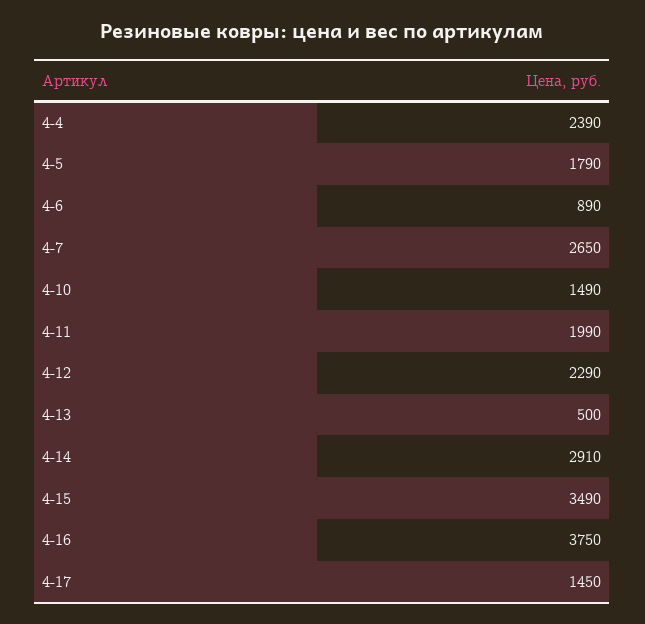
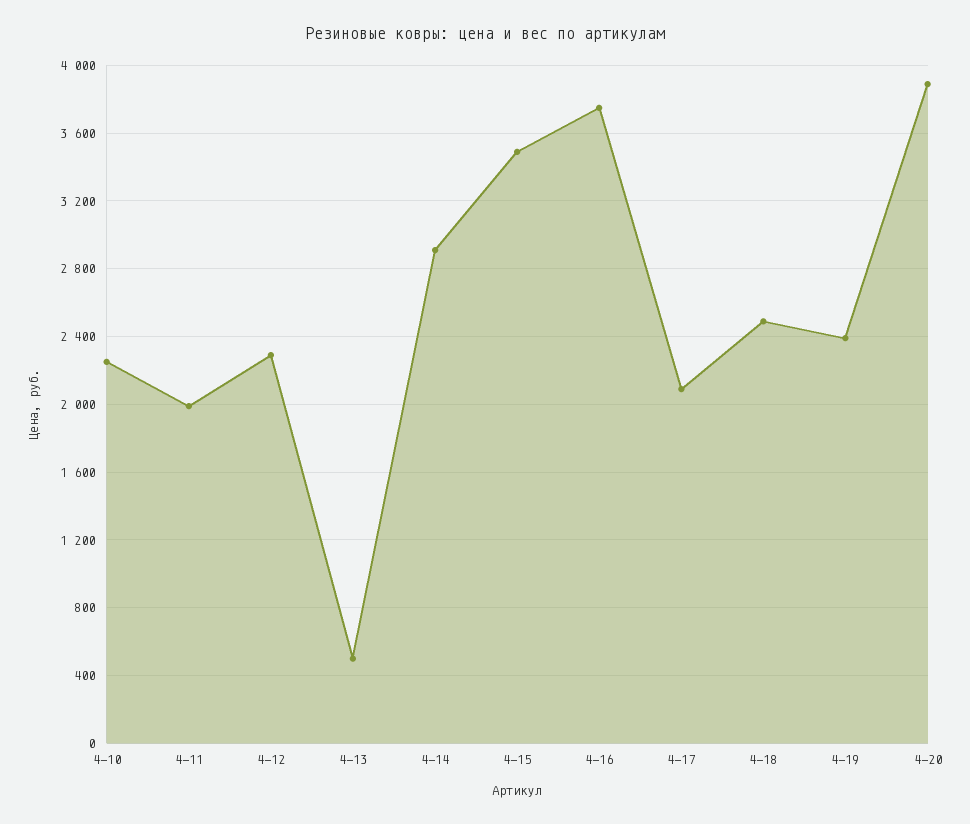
4-4: 2390 -> none
4-5: 1790 -> none
4-6: 890 -> none
4-7: 2650 -> none
4-10: 1490 -> 2250
4-17: 1450 -> 2100
4-18: none -> 2500
4-19: none -> 2400
4-20: none -> 3900

